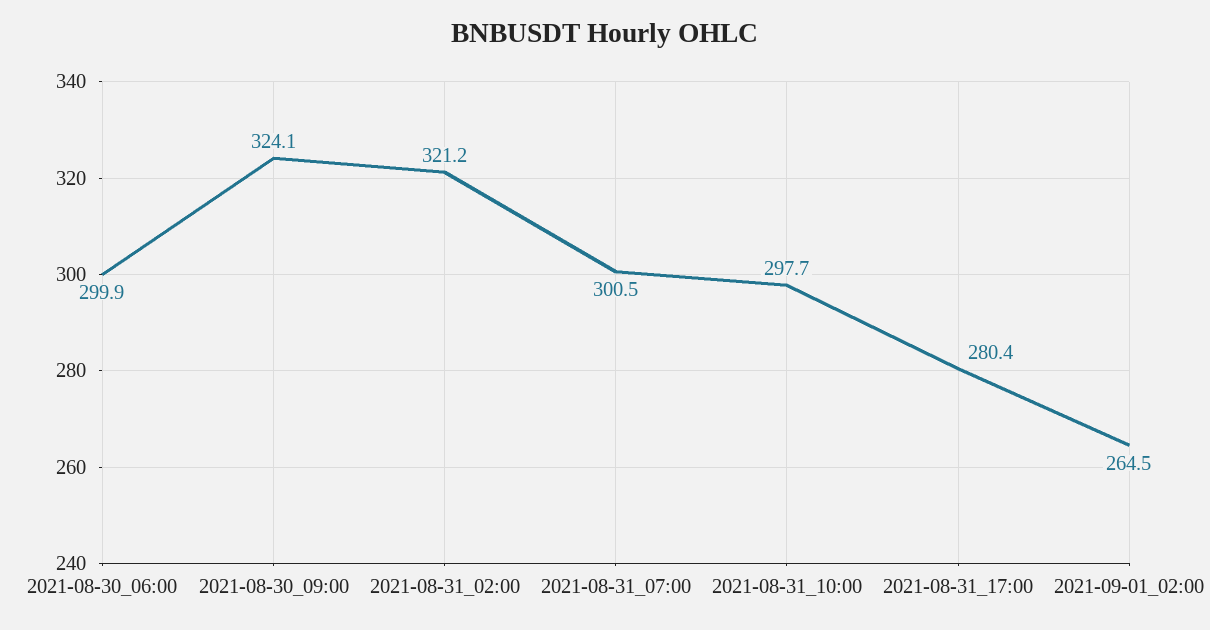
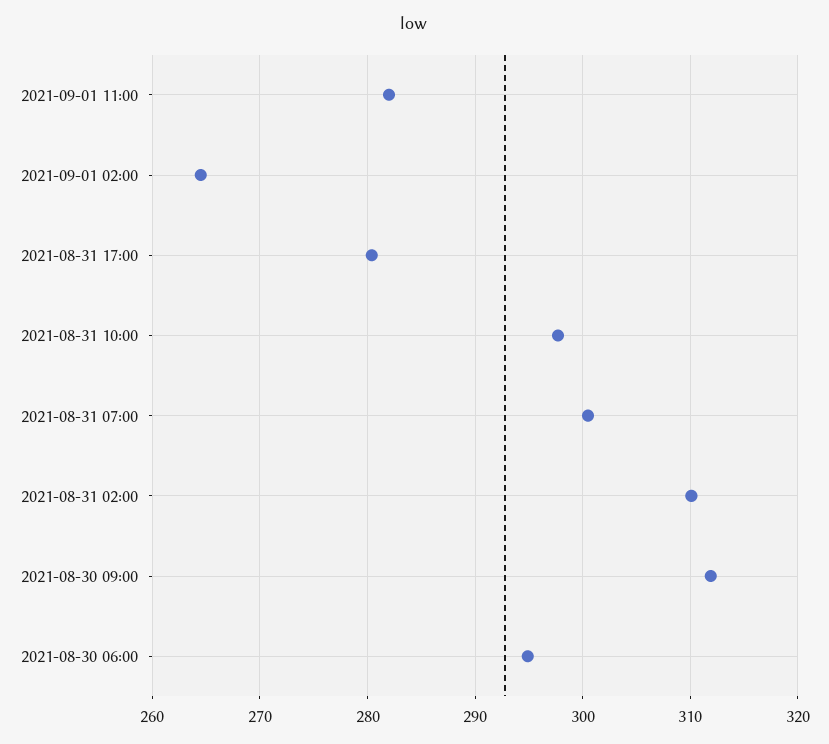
2021-08-30_06:00: 299.9 -> 295
2021-08-30_09:00: 324.1 -> 312
2021-08-31_02:00: 321.2 -> 310
2021-09-01 11:00: none -> 282

